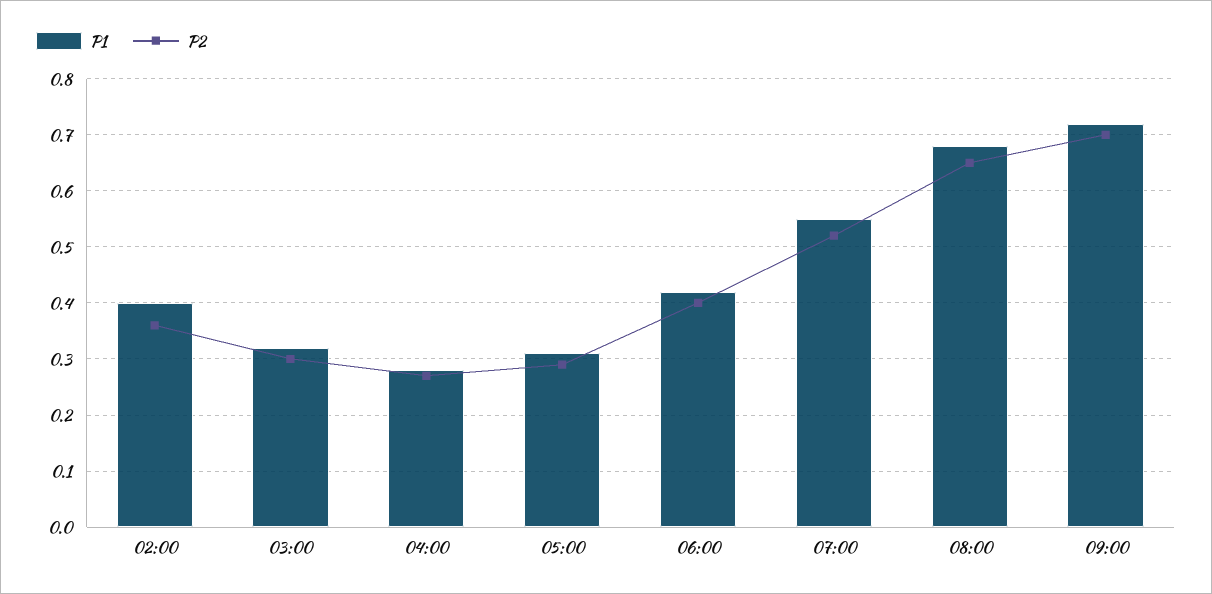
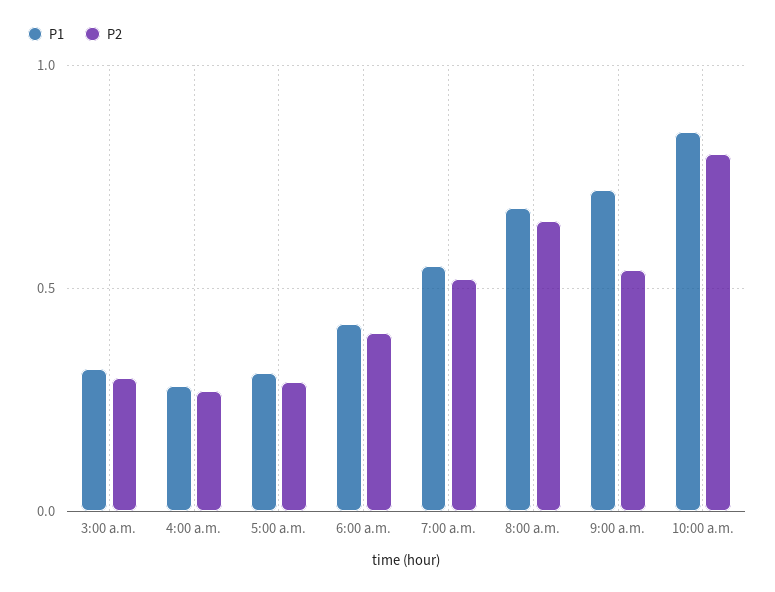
P1, 02:00: 0.4 -> none
P2, 02:00: 0.35 -> none
P2, 09:00: 0.7 -> 0.55
P1, 10:00 a.m.: none -> 0.85
P2, 10:00 a.m.: none -> 0.8

